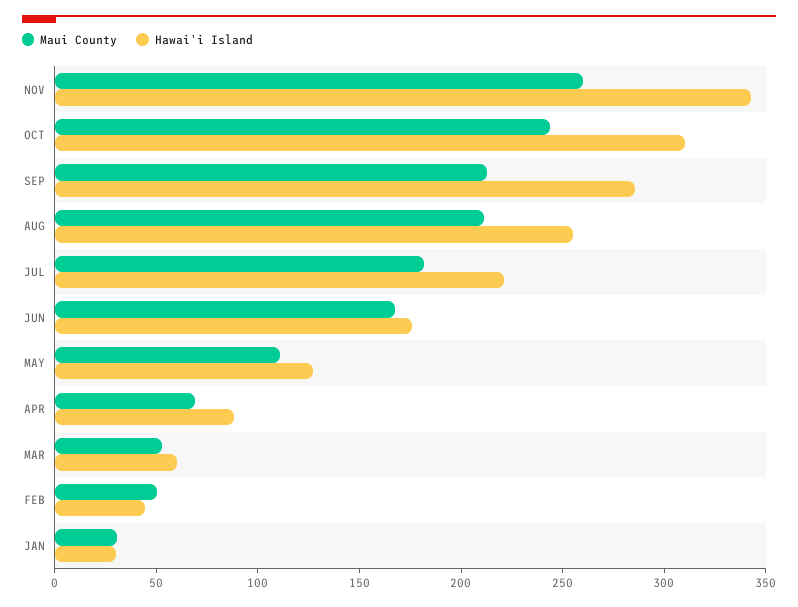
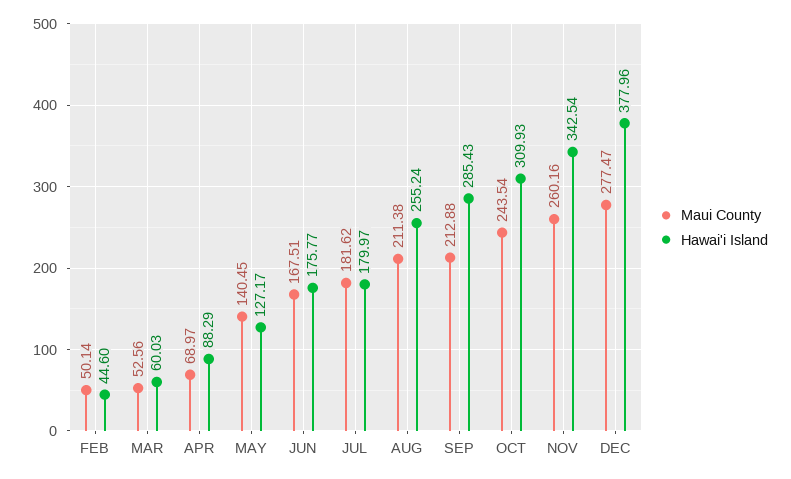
Hawai'i Island, JUL: 220 -> 179.97
Maui County, MAY: 110 -> 140.45
Maui County, JAN: 30 -> none
Hawai'i Island, JAN: 30 -> none
Maui County, DEC: none -> 277.47
Hawai'i Island, DEC: none -> 377.96

